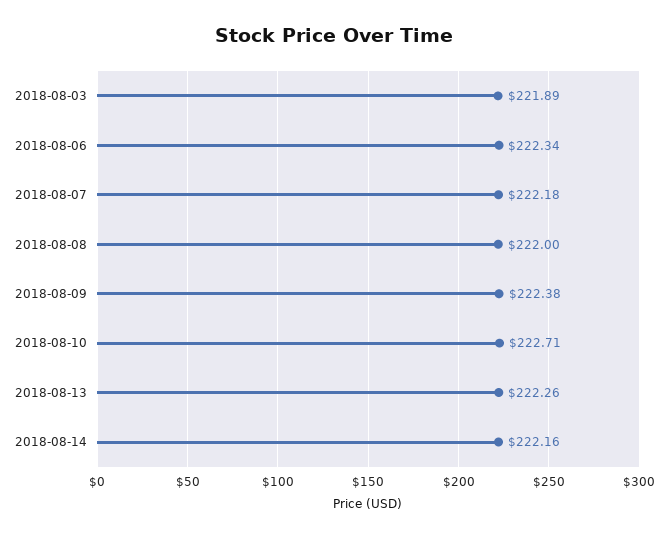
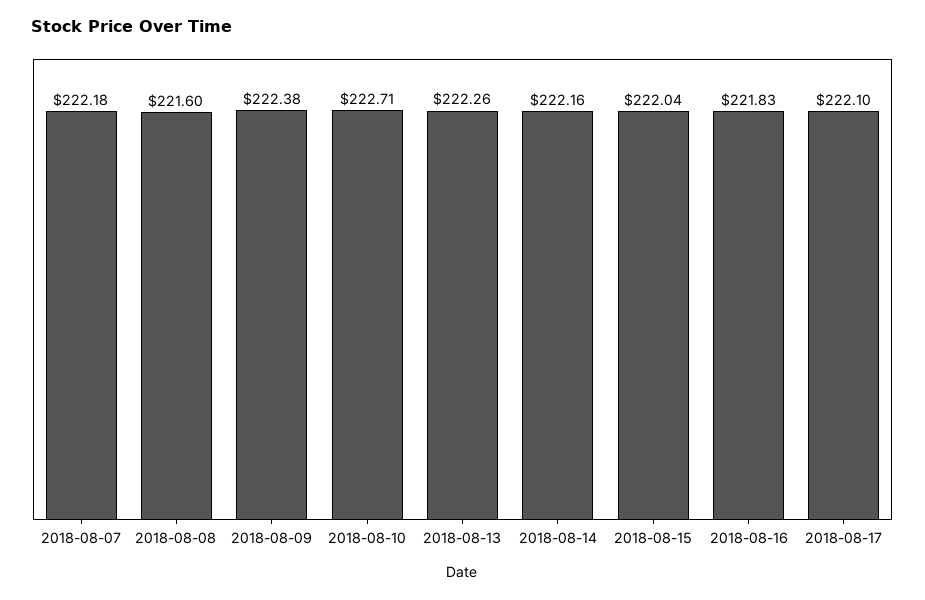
2018-08-03: 221.89 -> none
2018-08-06: 222.34 -> none
2018-08-08: 222 -> 221.6
2018-08-15: none -> 222.04
2018-08-16: none -> 221.83
2018-08-17: none -> 222.1

